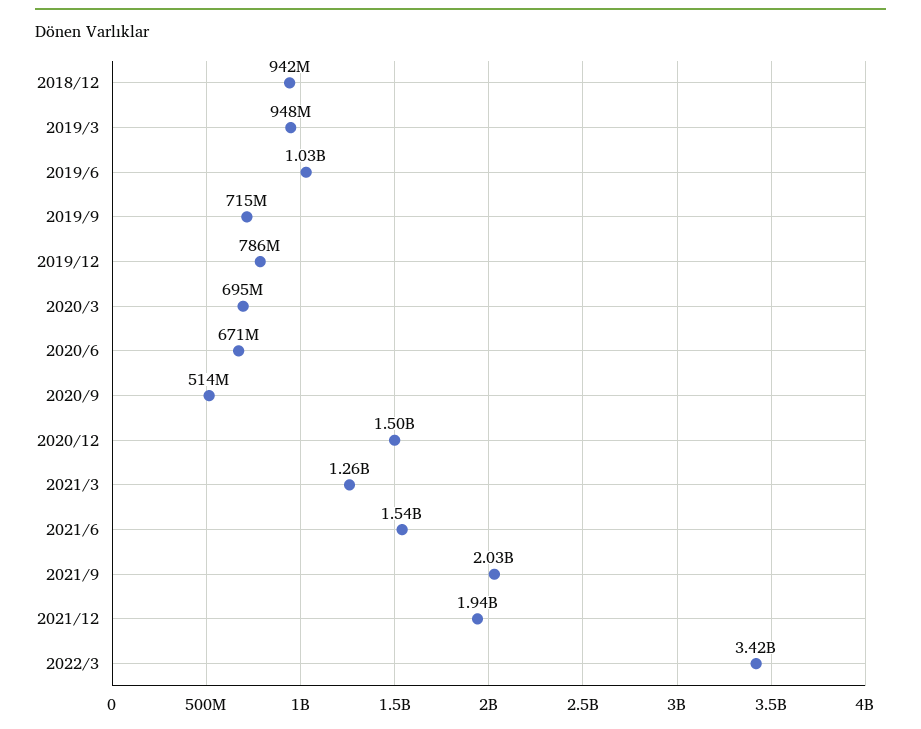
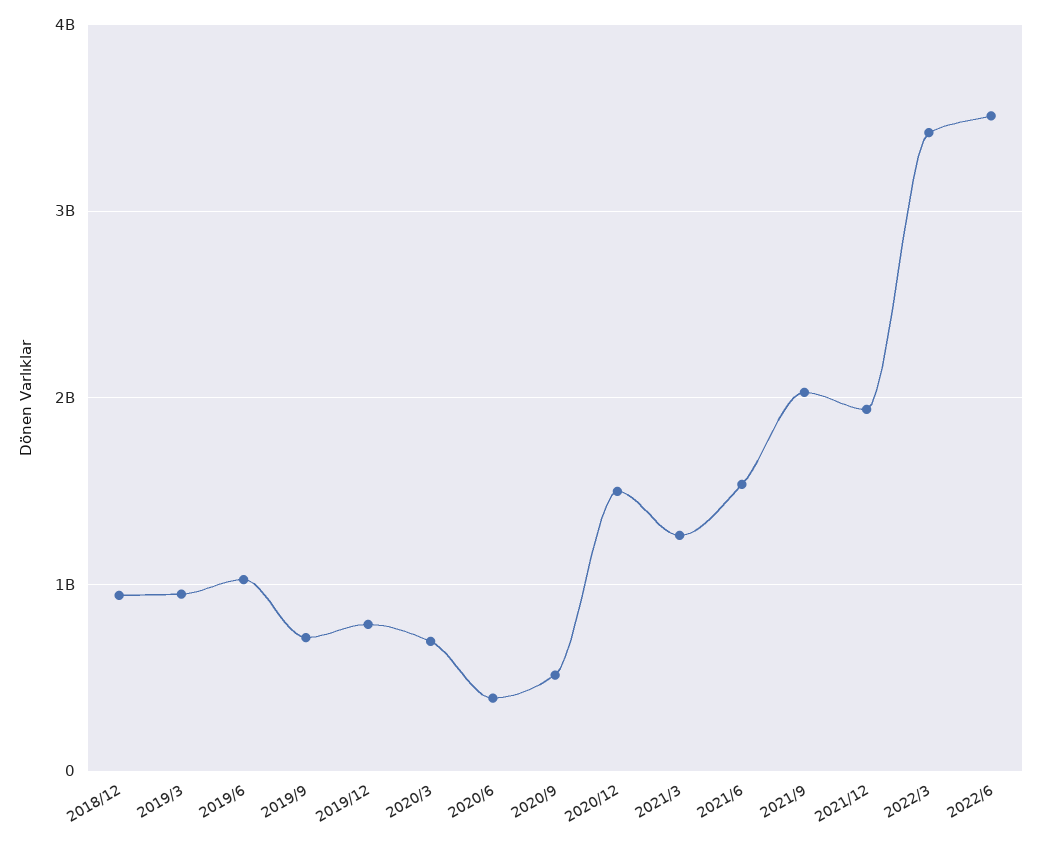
2020/6: 671000000 -> 400000000
2022/6: none -> 3500000000

